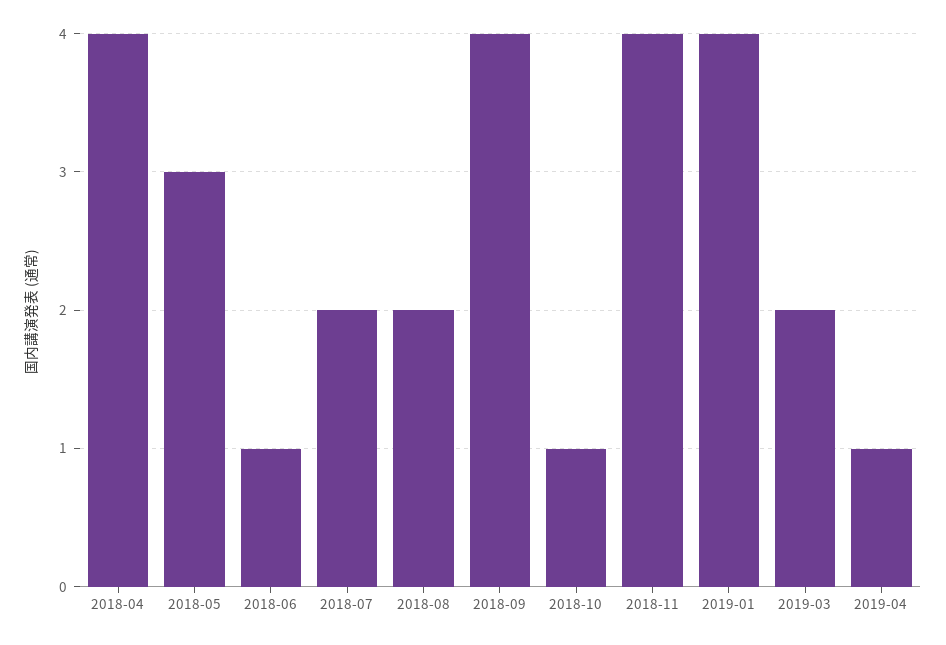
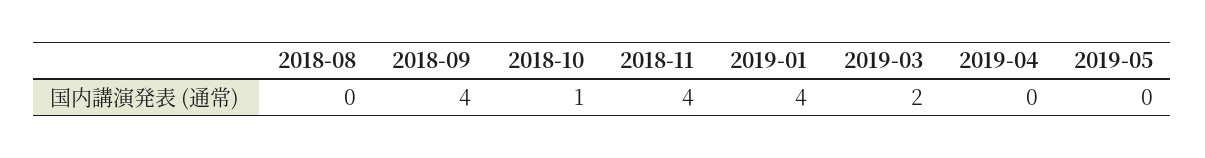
2018-04: 4 -> none
2018-05: 3 -> none
2018-06: 1 -> none
2018-07: 2 -> none
2018-08: 2 -> 0
2019-04: 1 -> 0
2019-05: none -> 0

